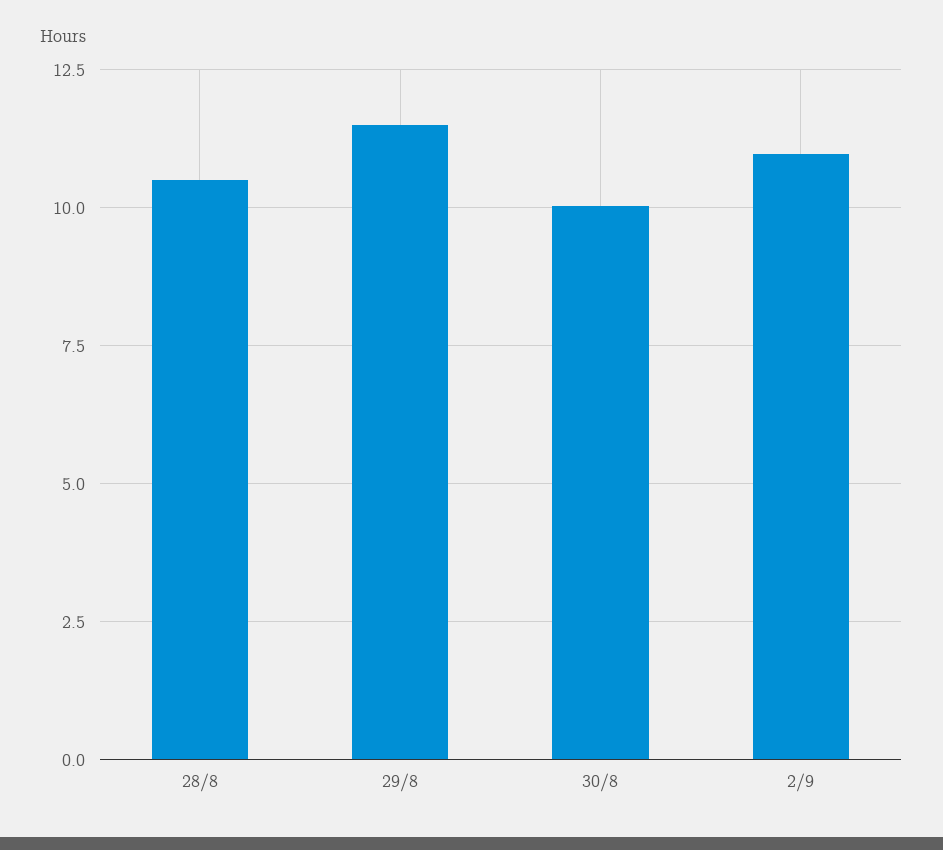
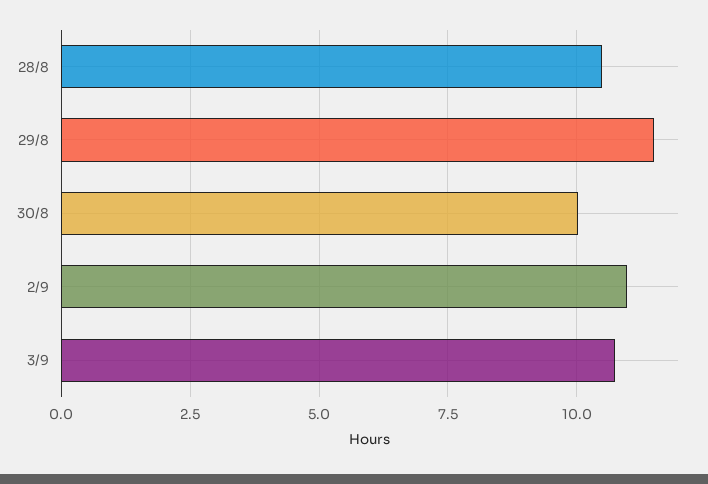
3/9: none -> 10.75

